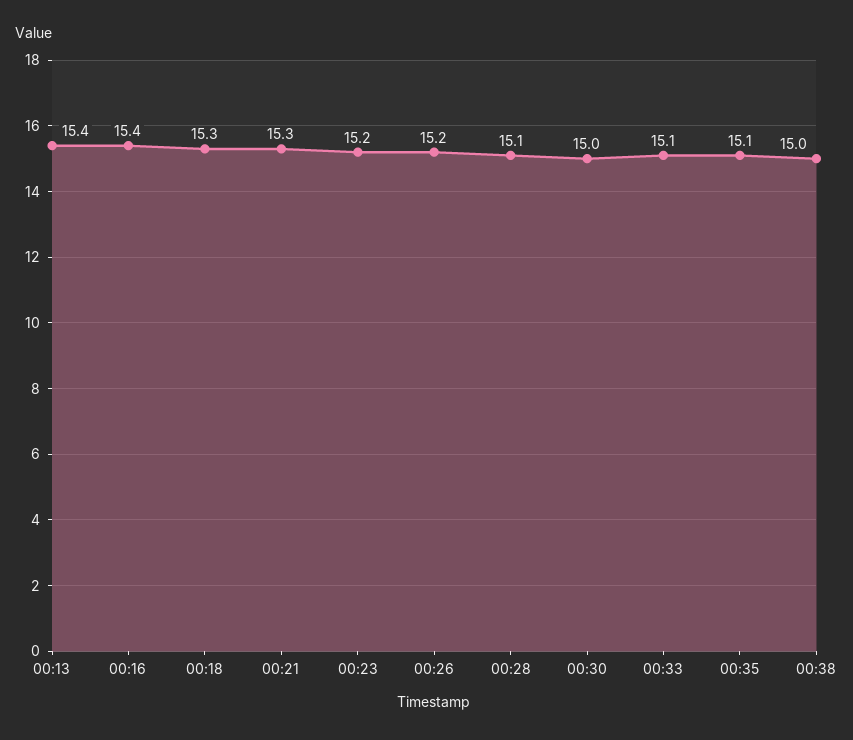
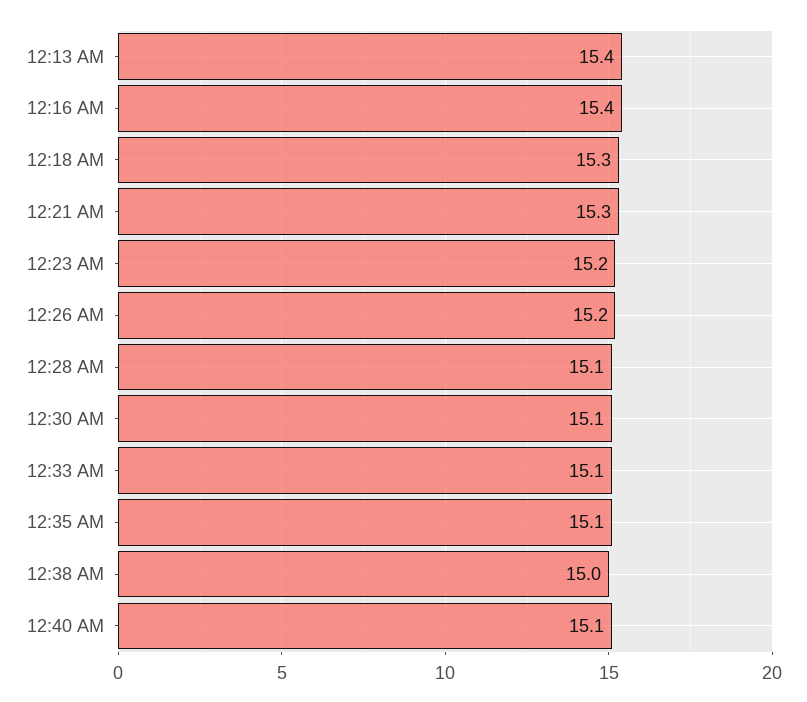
00:30: 15 -> 15.1
12:40 AM: none -> 15.1

